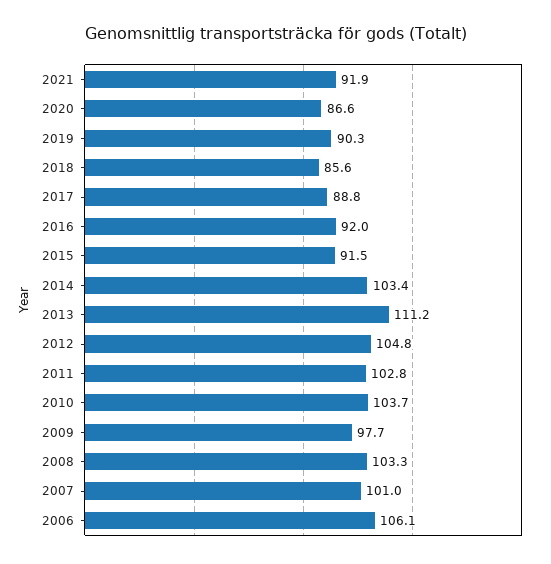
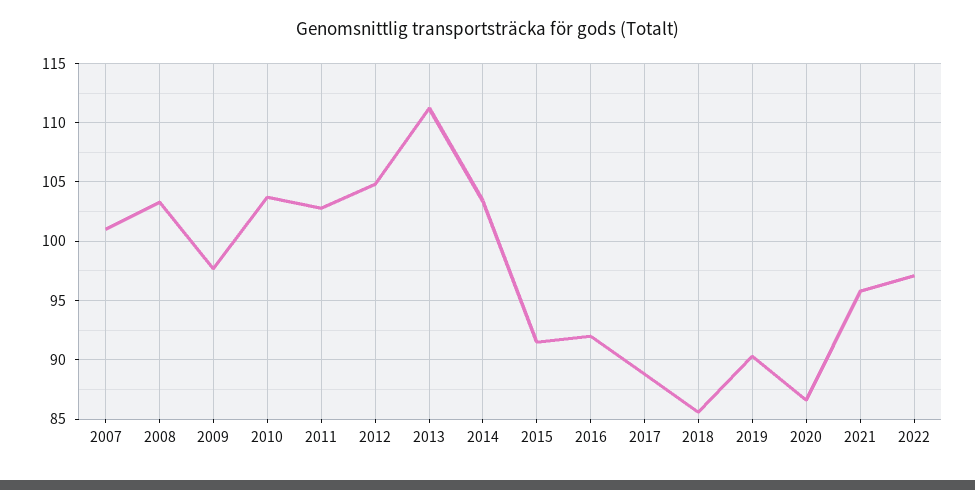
2021: 91.9 -> 96
2006: 106.1 -> none
2022: none -> 97

